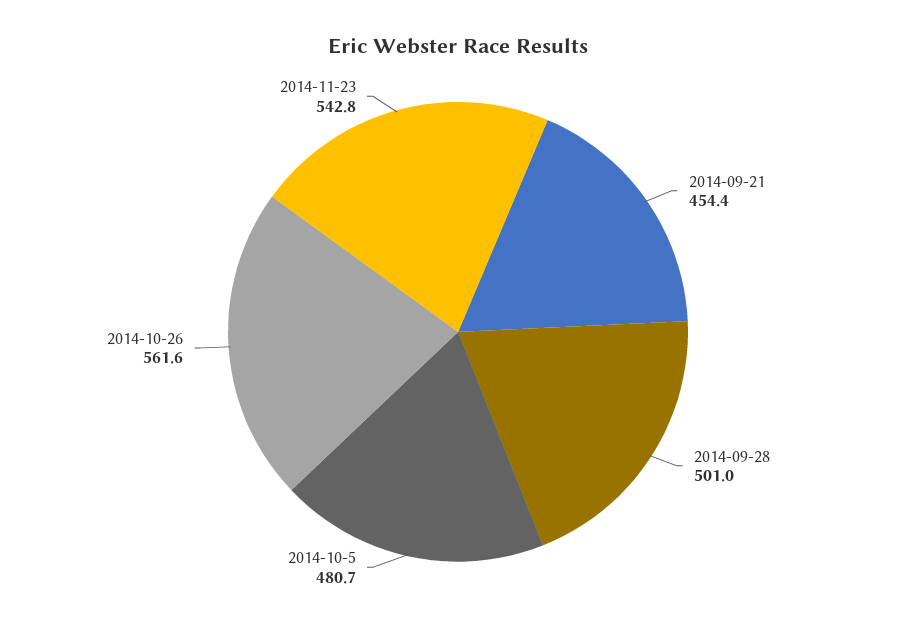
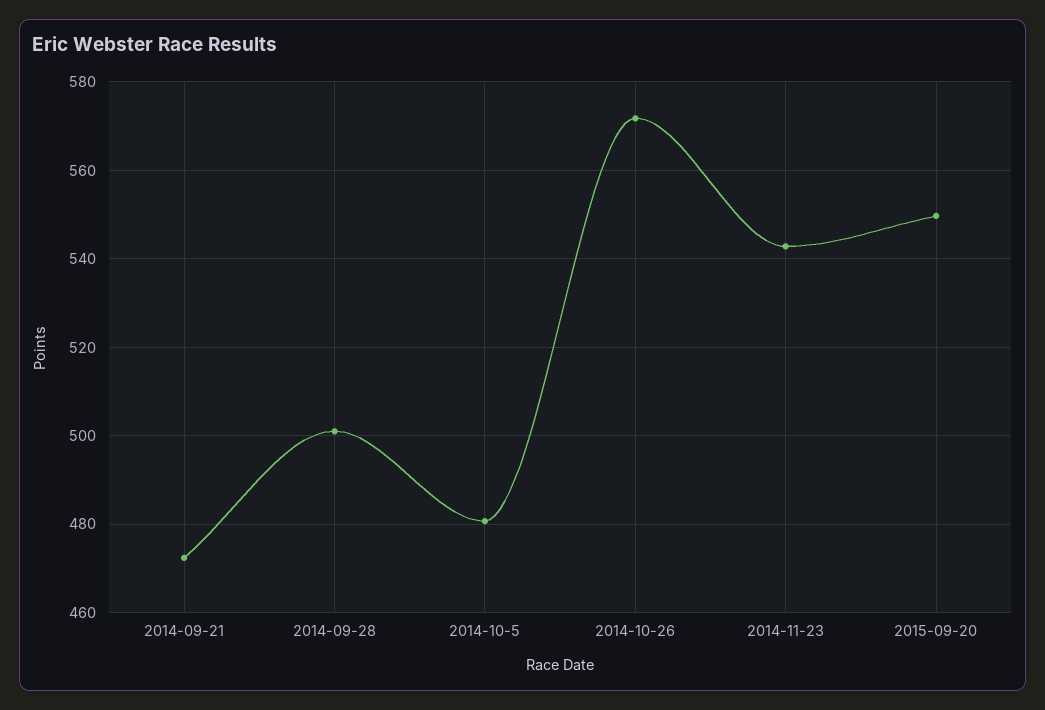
2014-09-21: 454.4 -> 472
2014-10-26: 561.6 -> 572
2015-09-20: none -> 550

